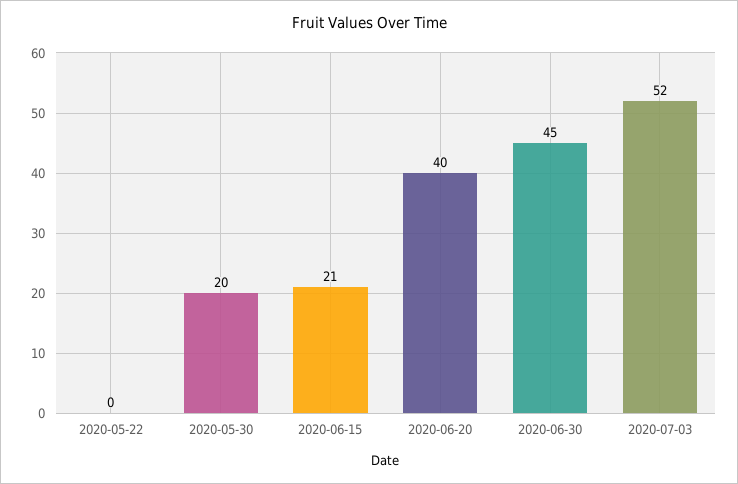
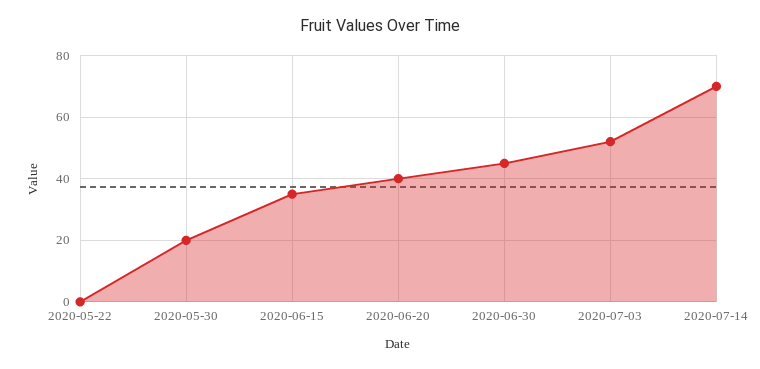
2020-06-15: 21 -> 35
2020-07-14: none -> 70

